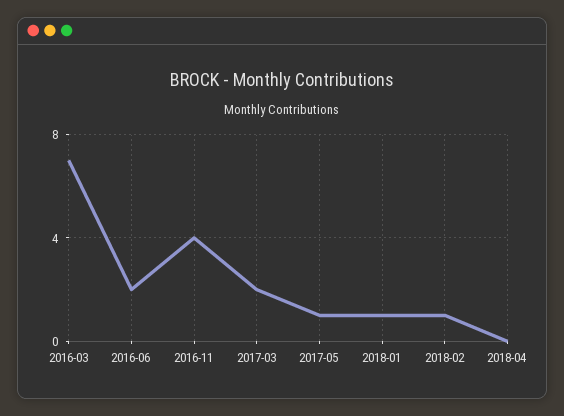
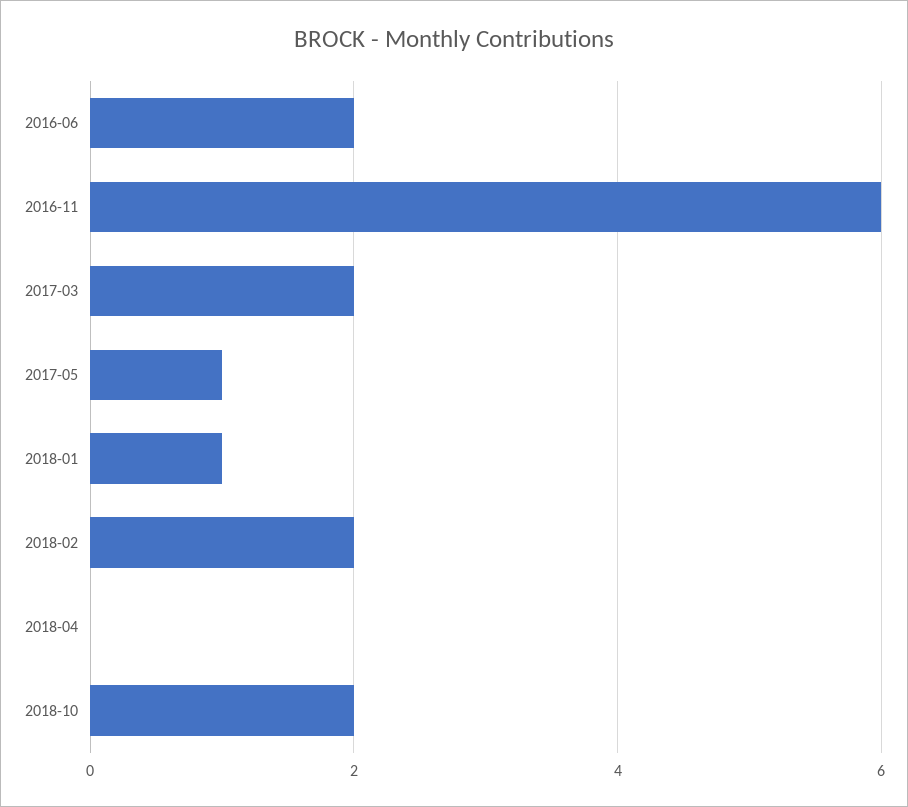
2016-03: 7 -> none
2016-11: 4 -> 6
2018-02: 1 -> 2
2018-10: none -> 2

